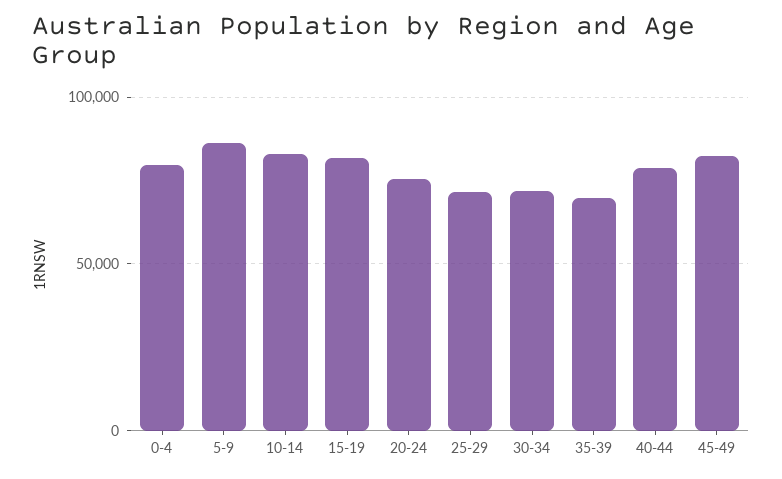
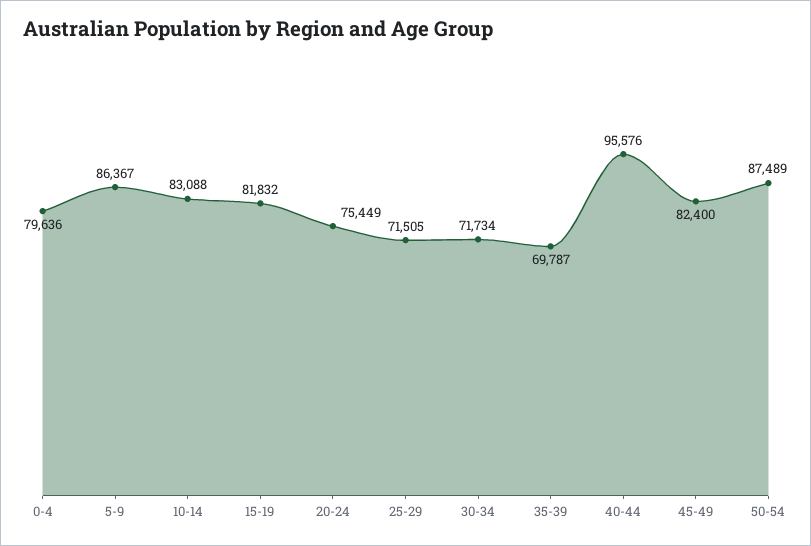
40-44: 80000 -> 95576
50-54: none -> 87489

